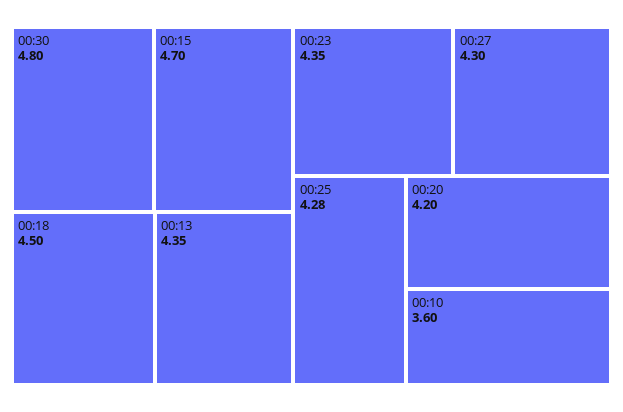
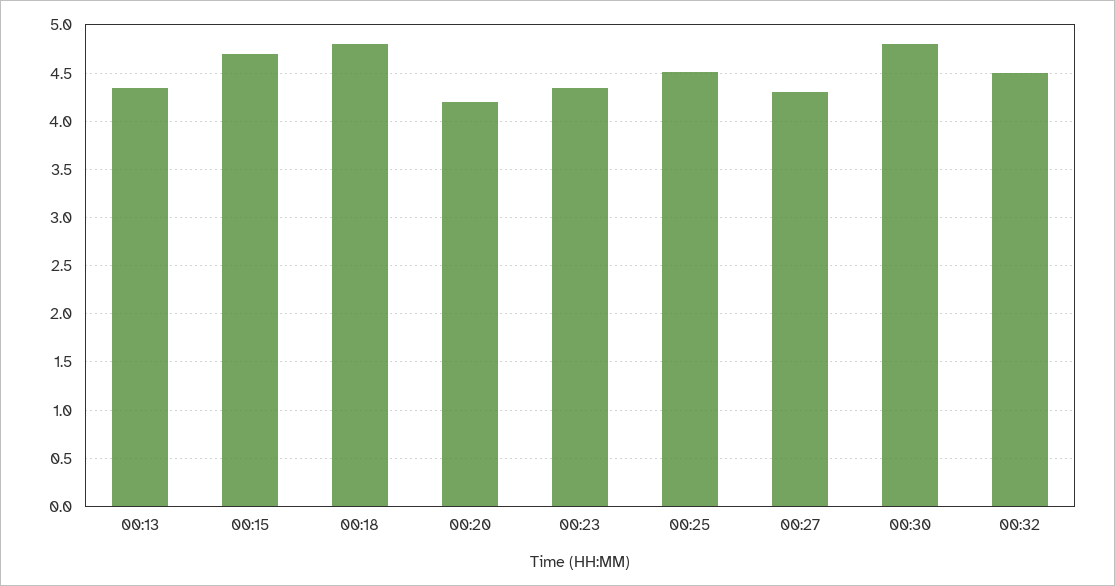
00:18: 4.5 -> 4.8
00:25: 4.28 -> 4.5
00:10: 3.6 -> none
00:32: none -> 4.5

